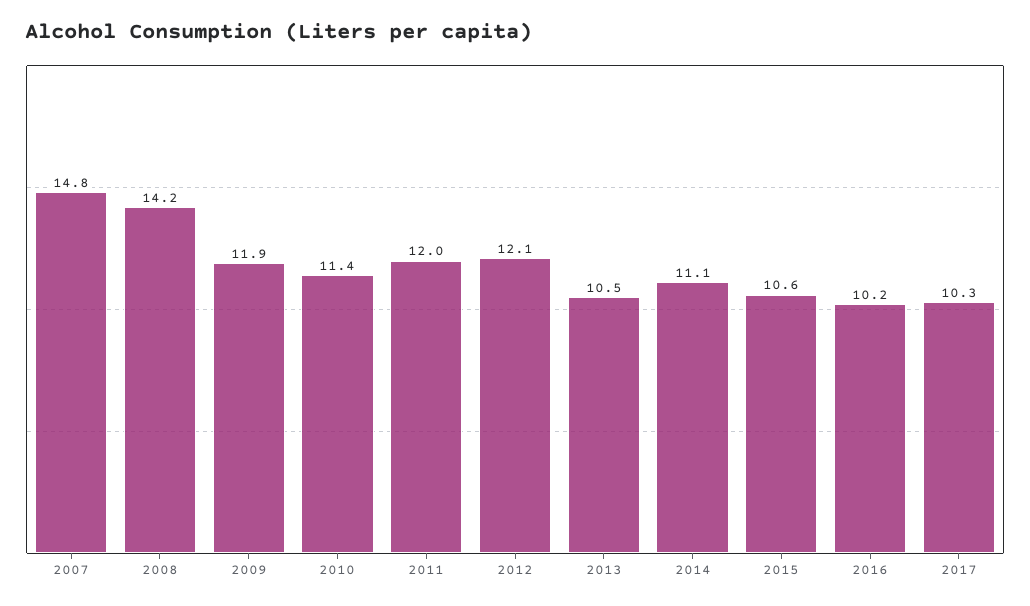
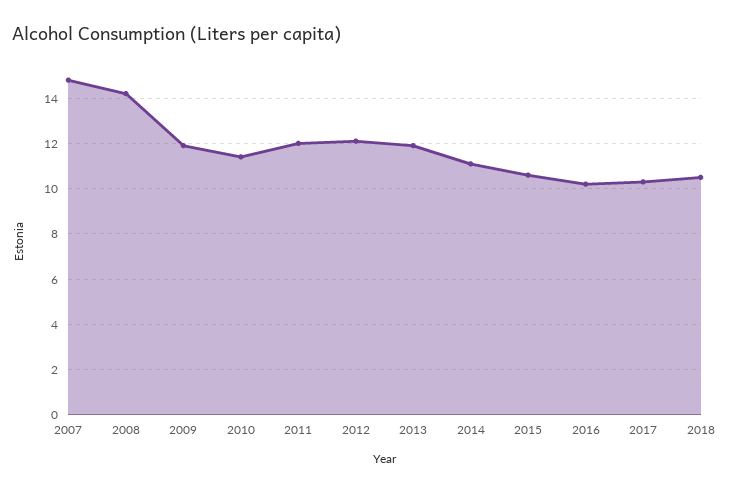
2013: 10.5 -> 12
2018: none -> 10.5

